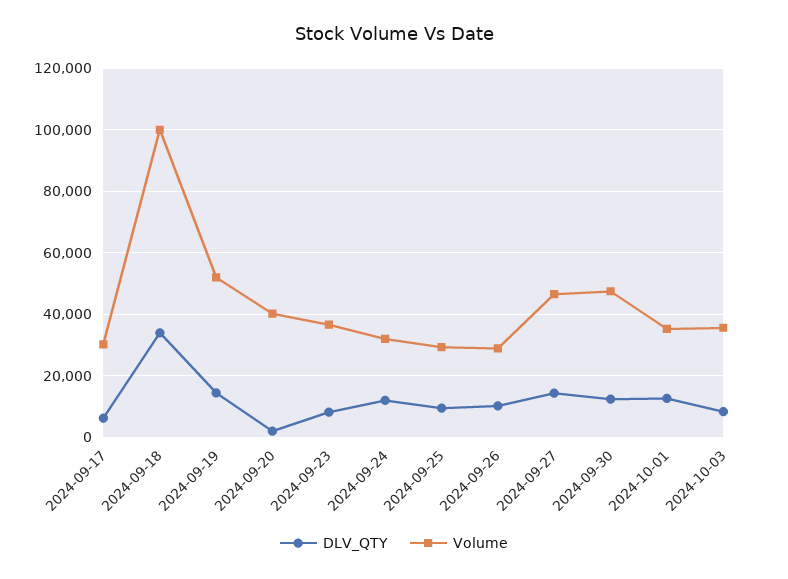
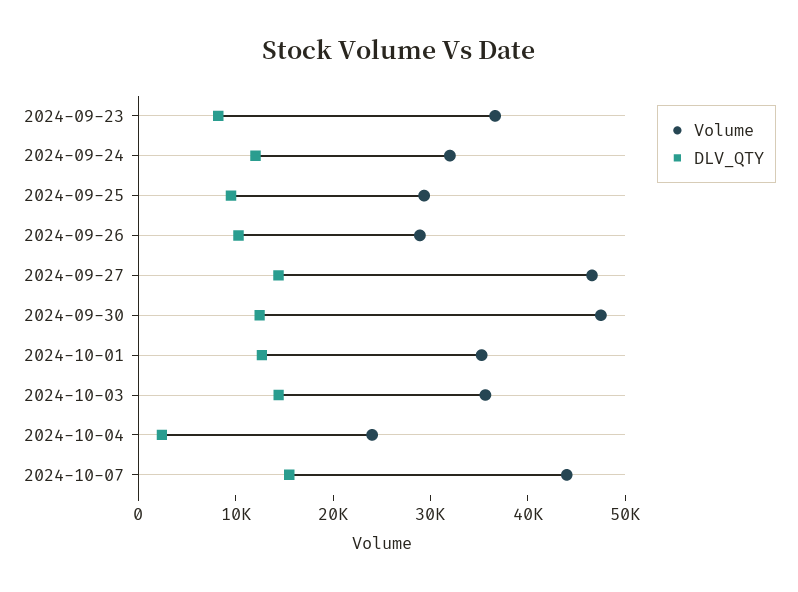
DLV_QTY, 2024-09-17: 6000 -> none
Volume, 2024-09-17: 30000 -> none
DLV_QTY, 2024-09-18: 34000 -> none
Volume, 2024-09-18: 100000 -> none
DLV_QTY, 2024-09-19: 14000 -> none
Volume, 2024-09-19: 52000 -> none
DLV_QTY, 2024-09-20: 2000 -> none
Volume, 2024-09-20: 40000 -> none
DLV_QTY, 2024-10-03: 8000 -> 14000
Volume, 2024-10-04: none -> 24000
DLV_QTY, 2024-10-04: none -> 2000
Volume, 2024-10-07: none -> 44000
DLV_QTY, 2024-10-07: none -> 16000

